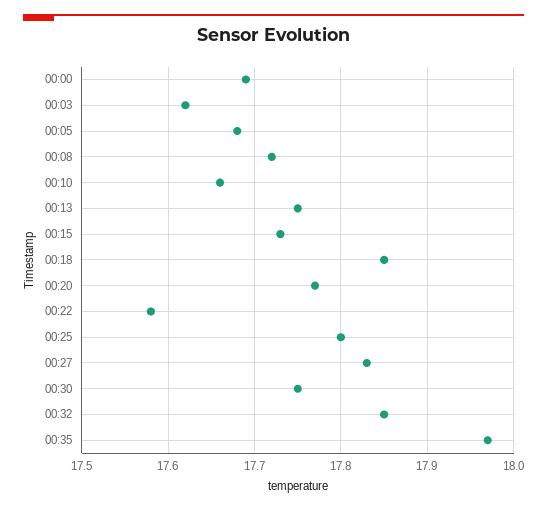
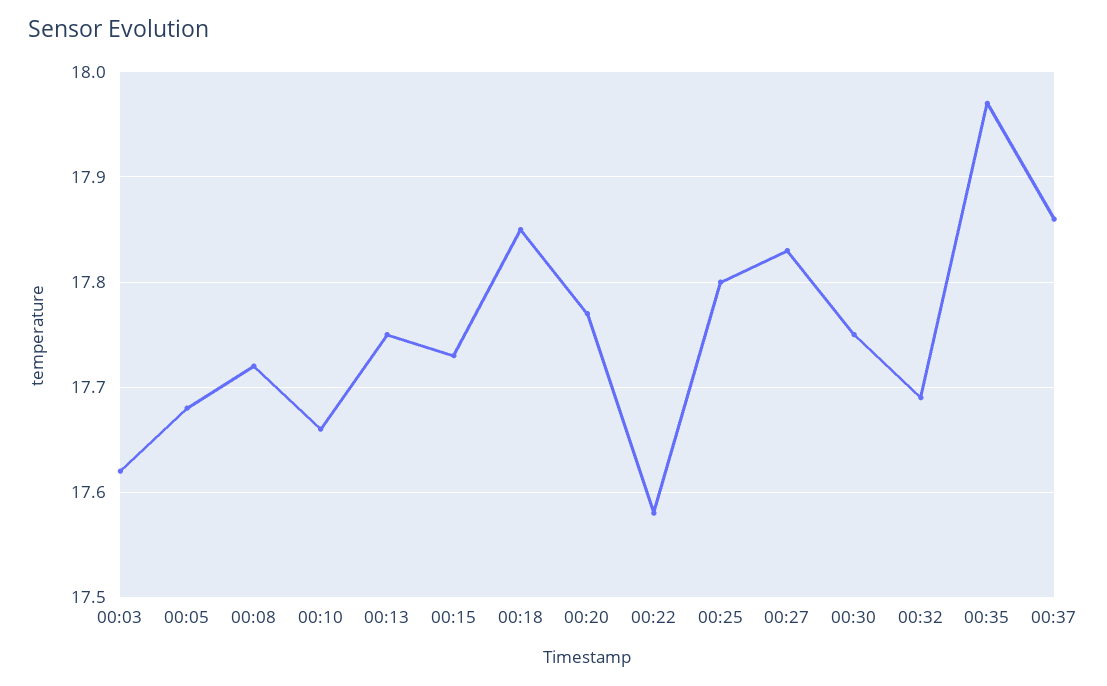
00:00: 17.69 -> none
00:32: 17.85 -> 17.69
00:37: none -> 17.86

